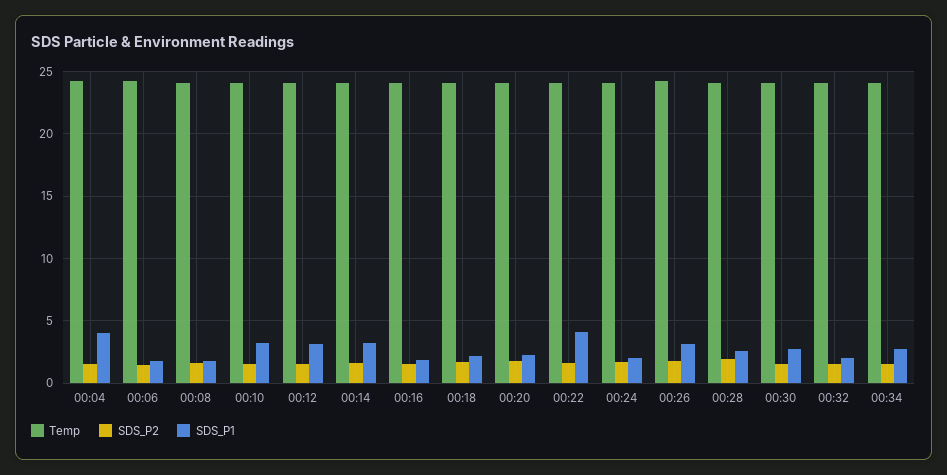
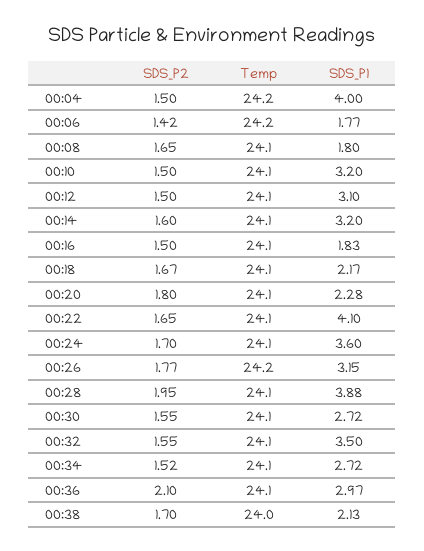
SDS_P1, 00:24: 2 -> 3.6
SDS_P1, 00:28: 2.5 -> 3.88
SDS_P1, 00:32: 2 -> 3.5
SDS_P2, 00:36: none -> 2.1
Temp, 00:36: none -> 24.1
SDS_P1, 00:36: none -> 2.97
SDS_P2, 00:38: none -> 1.7
Temp, 00:38: none -> 24
SDS_P1, 00:38: none -> 2.13

